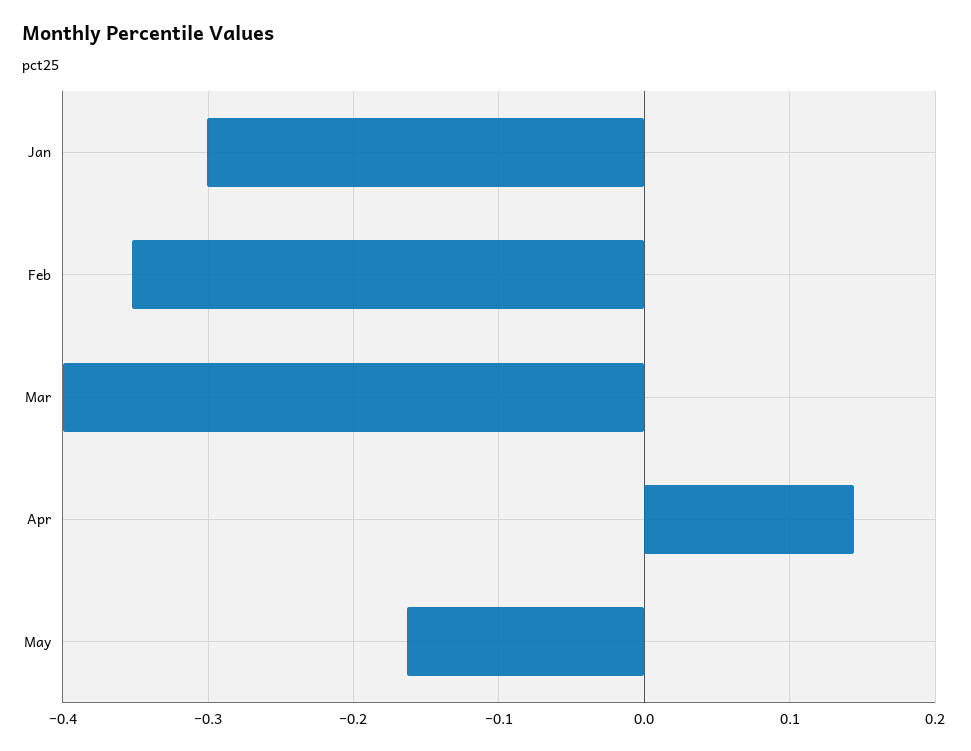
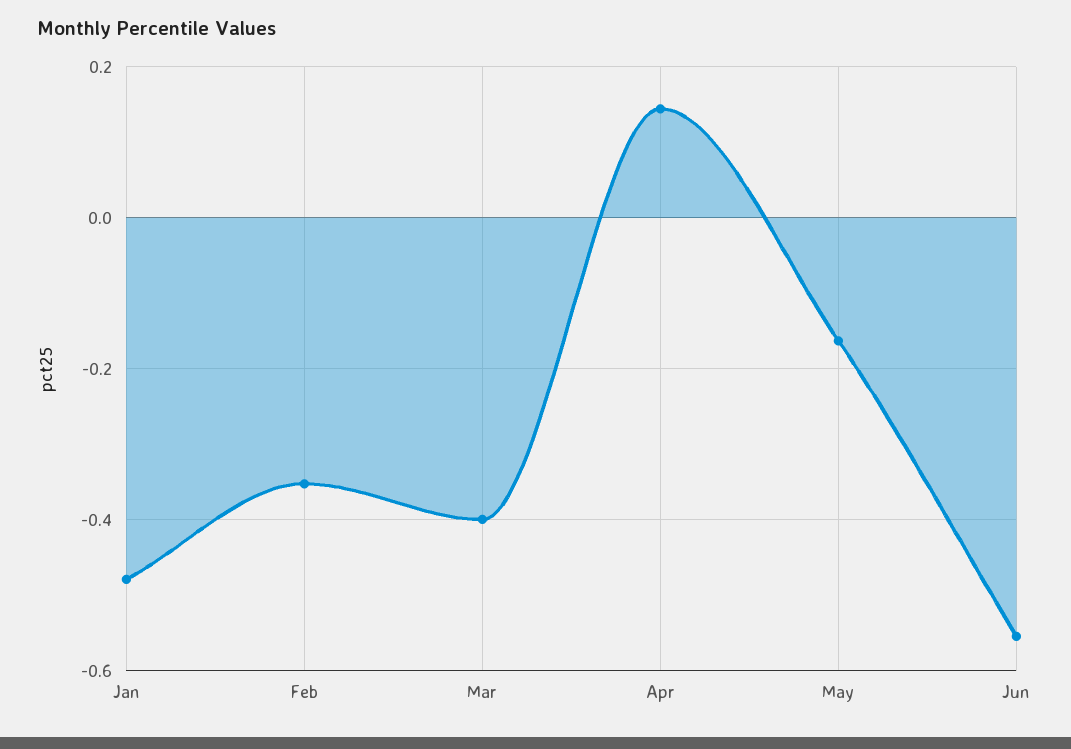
Jan: -0.3 -> -0.48
Jun: none -> -0.56

